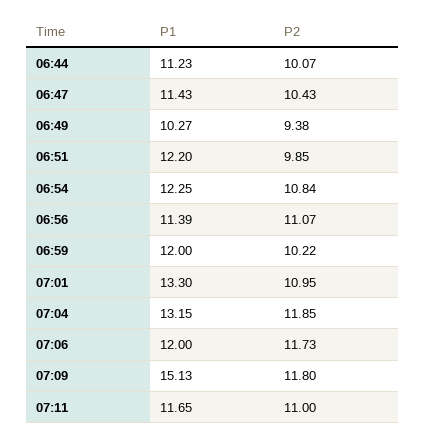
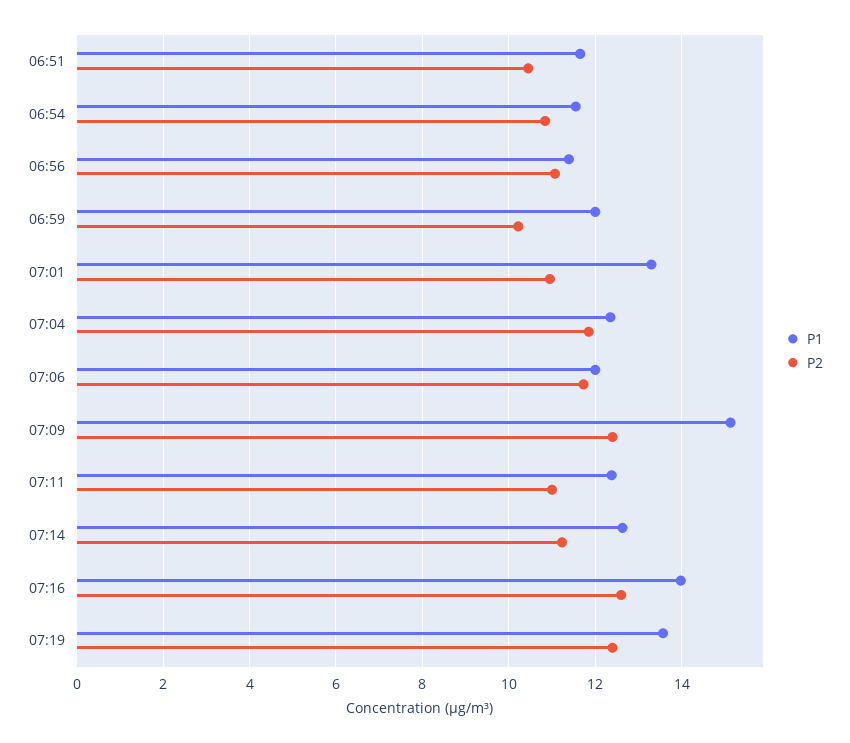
P1, 06:44: 11.23 -> none
P2, 06:44: 10.07 -> none
P1, 06:47: 11.43 -> none
P2, 06:47: 10.43 -> none
P1, 06:49: 10.27 -> none
P2, 06:49: 9.38 -> none
P1, 06:51: 12.2 -> 11.6
P2, 06:51: 9.85 -> 10.4
P1, 06:54: 12.25 -> 11.6
P1, 07:04: 13.15 -> 12.4
P2, 07:09: 11.8 -> 12.4
P1, 07:11: 11.65 -> 12.4
P1, 07:14: none -> 12.6
P2, 07:14: none -> 11.2
P1, 07:16: none -> 14
P2, 07:16: none -> 12.6
P1, 07:19: none -> 13.6
P2, 07:19: none -> 12.4

